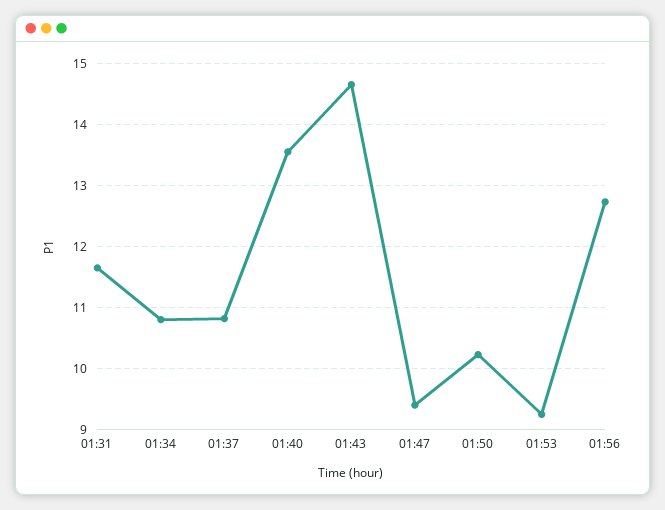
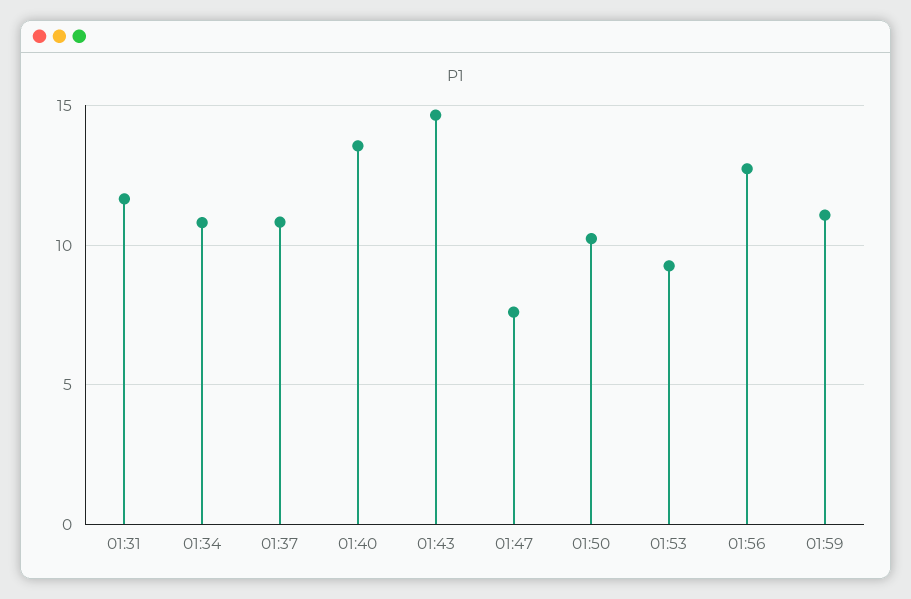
01:47: 9.4 -> 7.5
01:59: none -> 11

